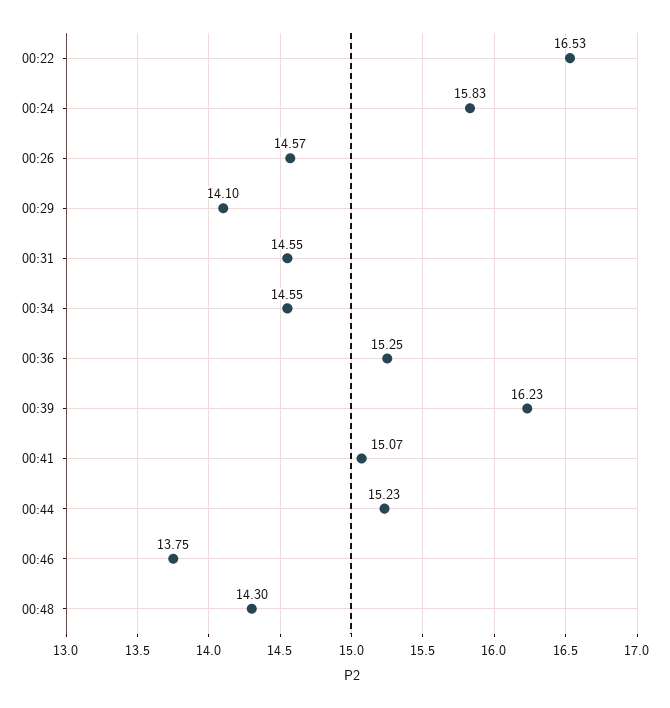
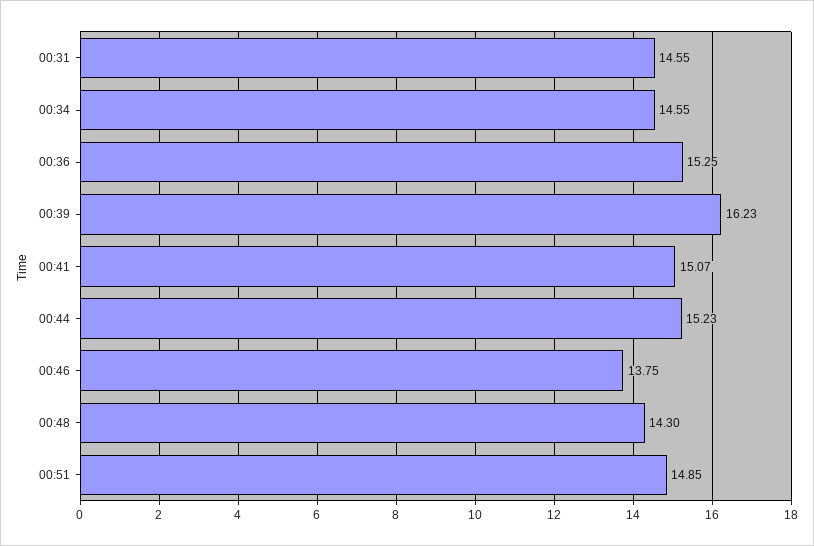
00:22: 16.53 -> none
00:24: 15.83 -> none
00:26: 14.57 -> none
00:29: 14.1 -> none
00:51: none -> 14.85

